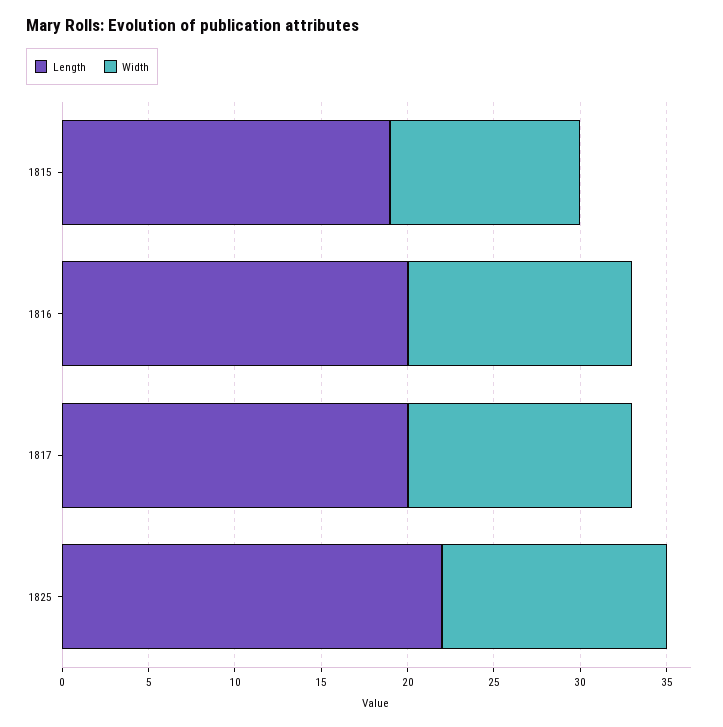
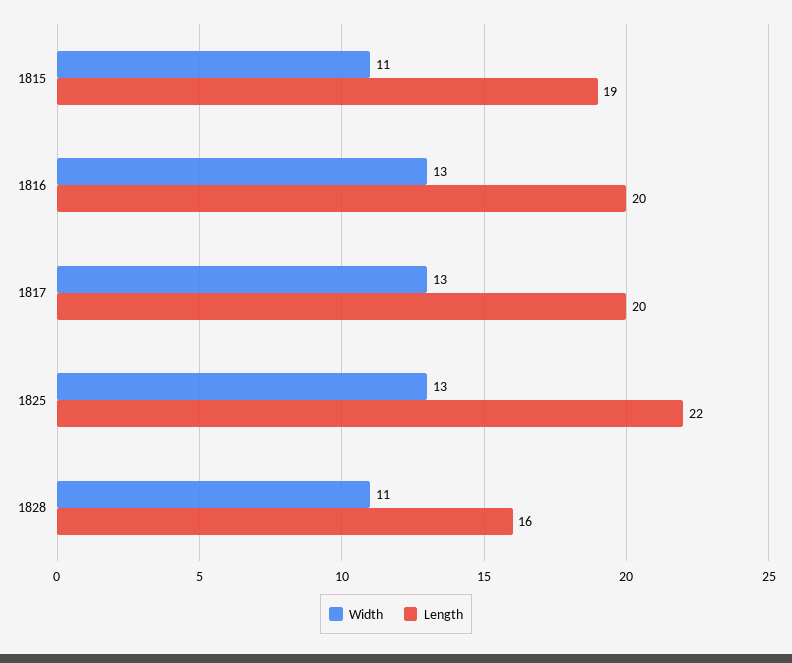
Width, 1828: none -> 11
Length, 1828: none -> 16

